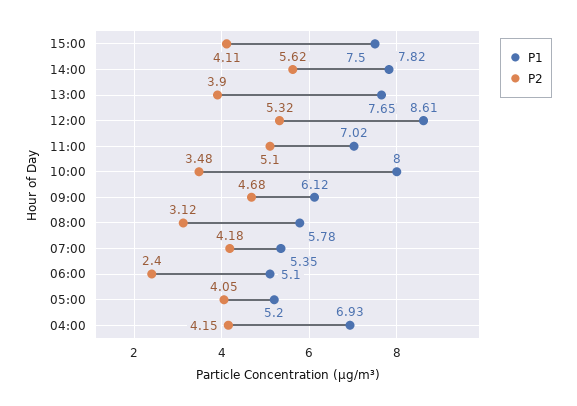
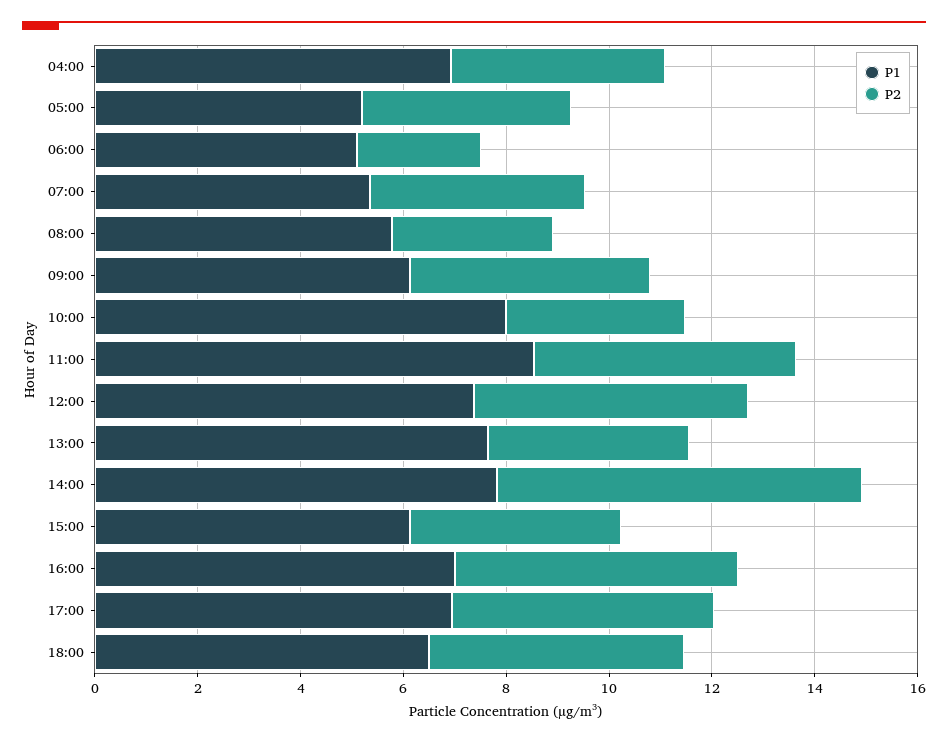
P1, 15:00: 7.5 -> 6
P2, 14:00: 5.62 -> 7
P1, 12:00: 8.61 -> 7.5
P1, 11:00: 7.02 -> 8.5
P1, 16:00: none -> 7
P2, 16:00: none -> 5.5
P1, 17:00: none -> 7
P2, 17:00: none -> 5
P1, 18:00: none -> 6.5
P2, 18:00: none -> 5

